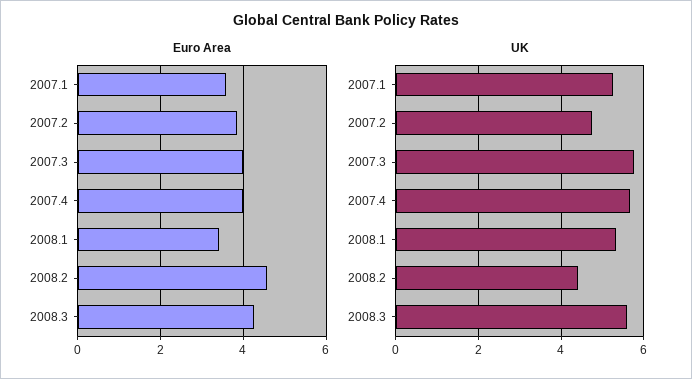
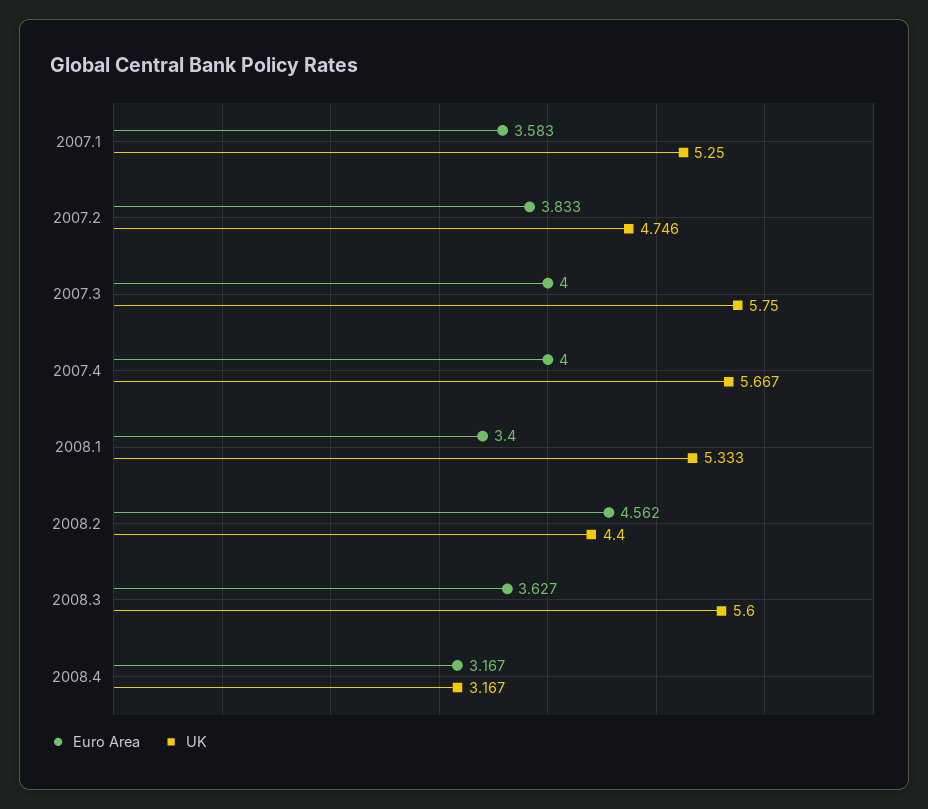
Euro Area, 2008.3: 4.2 -> 3.627
Euro Area, 2008.4: none -> 3.167
UK, 2008.4: none -> 3.167

